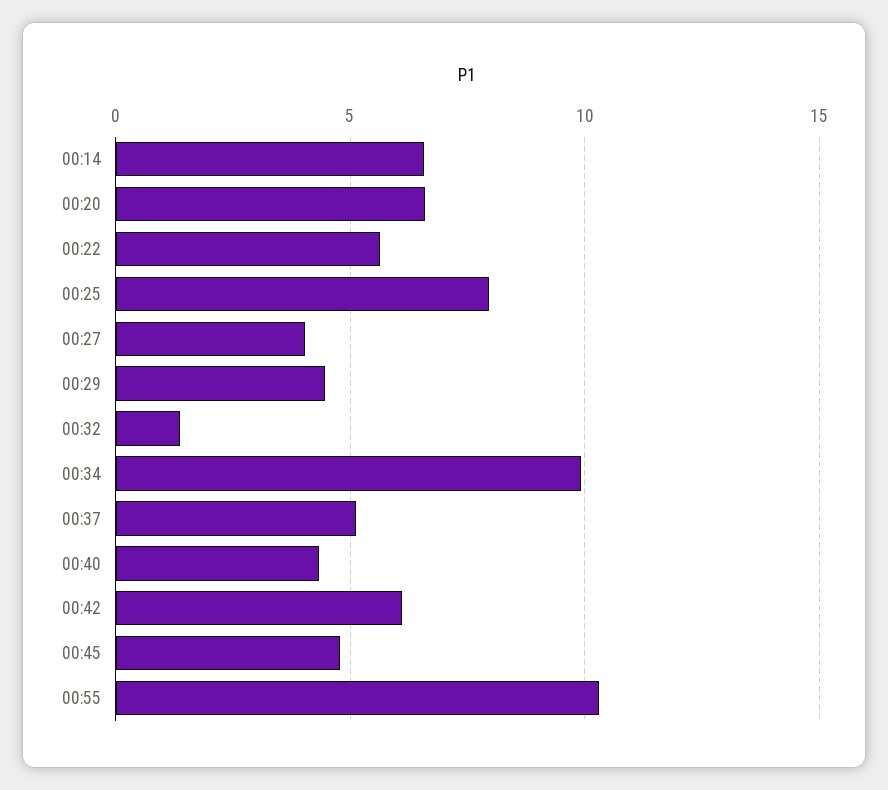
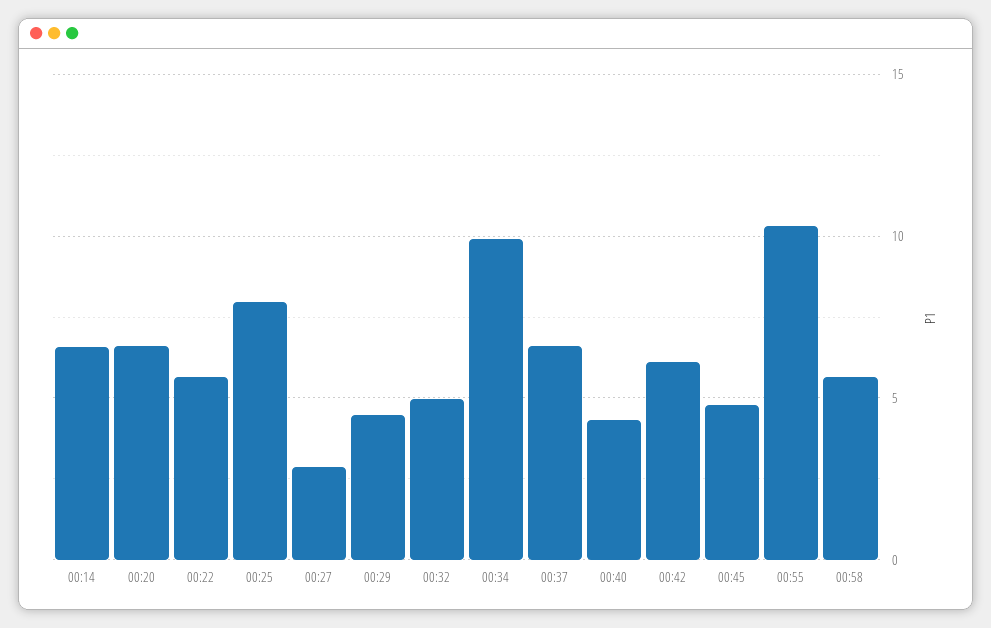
00:27: 4 -> 3
00:32: 1.5 -> 5
00:37: 5 -> 6.5
00:58: none -> 5.5

